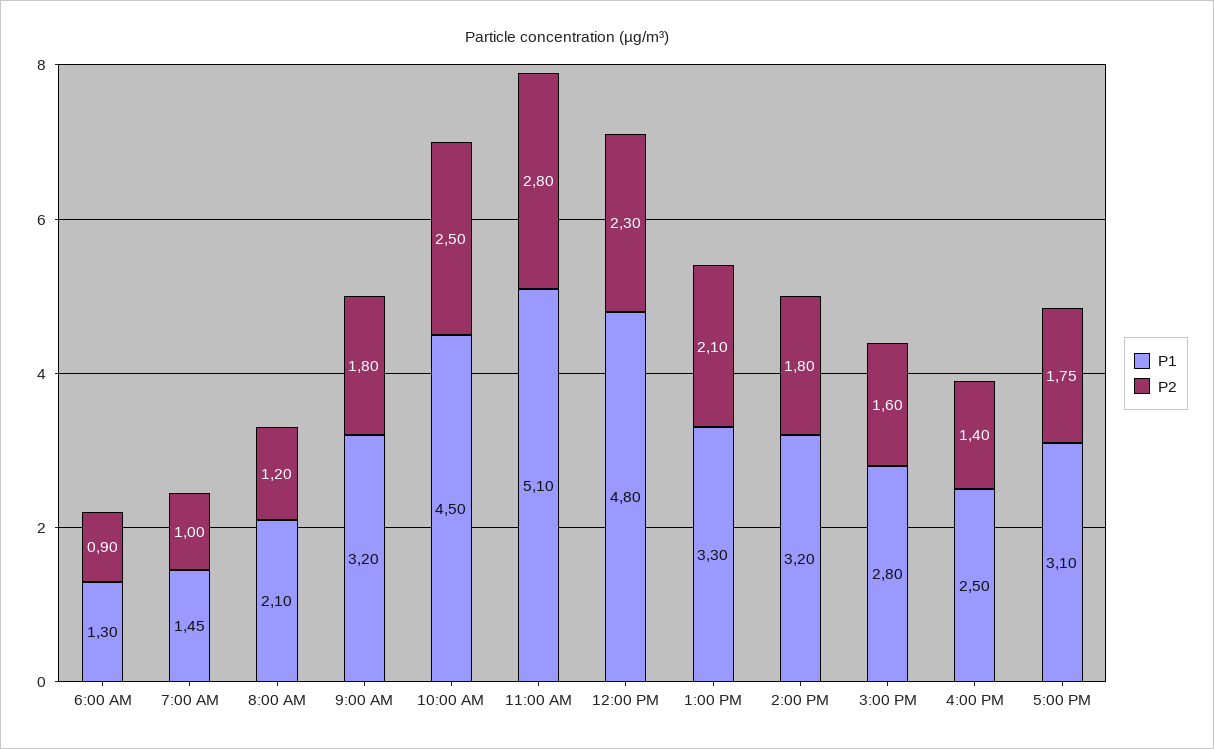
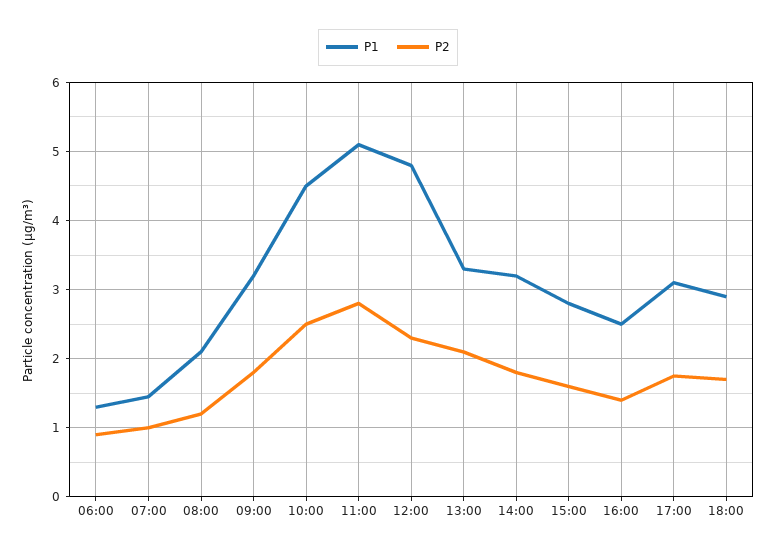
P1, 18:00: none -> 2.9
P2, 18:00: none -> 1.7

